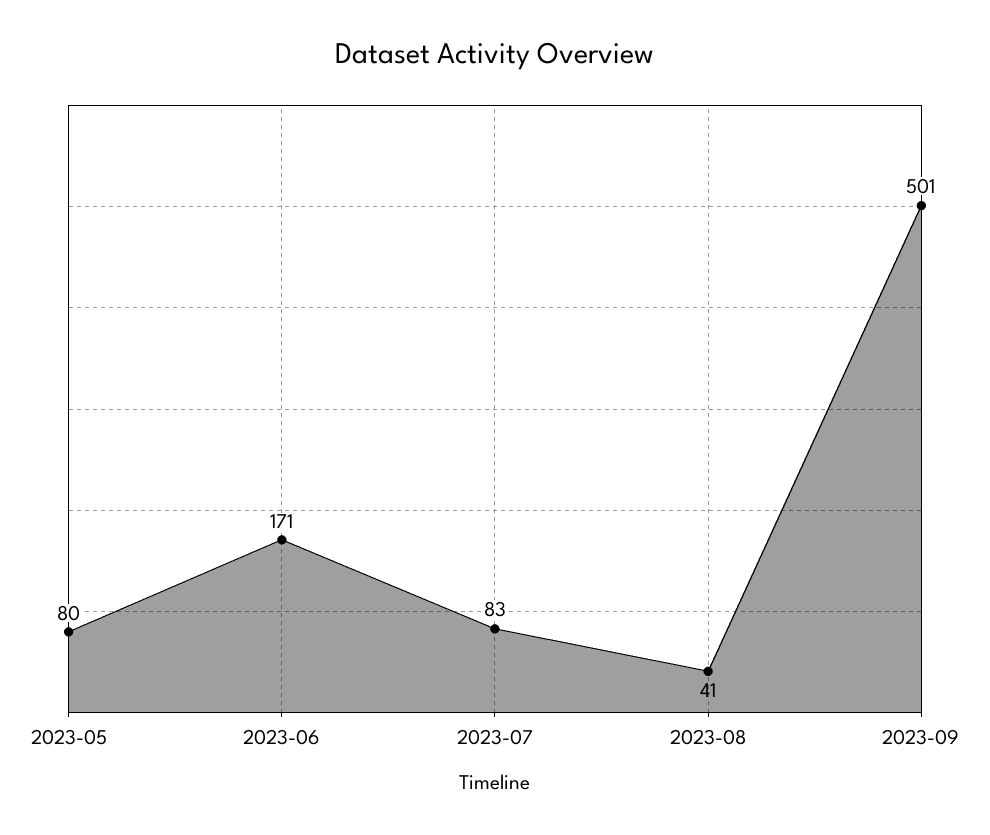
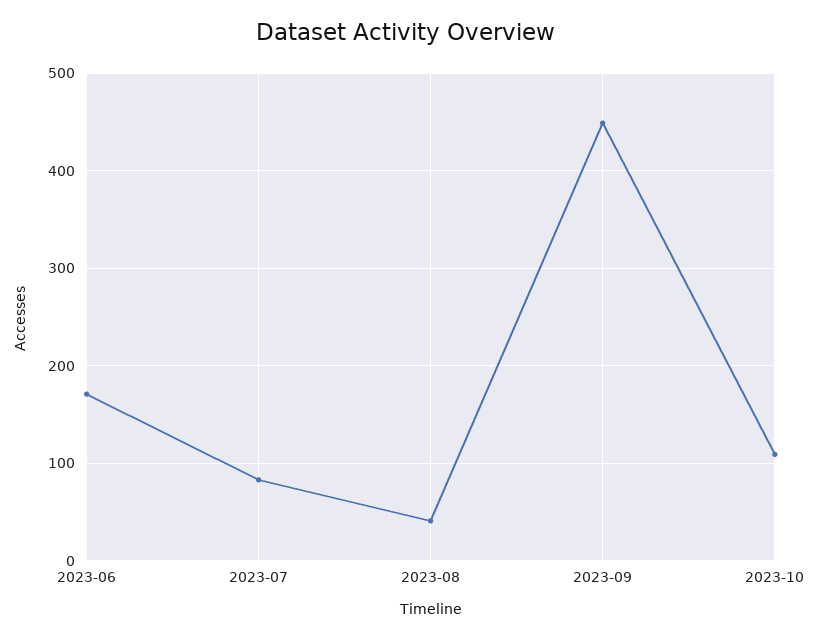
2023-05: 80 -> none
2023-09: 501 -> 450
2023-10: none -> 110

